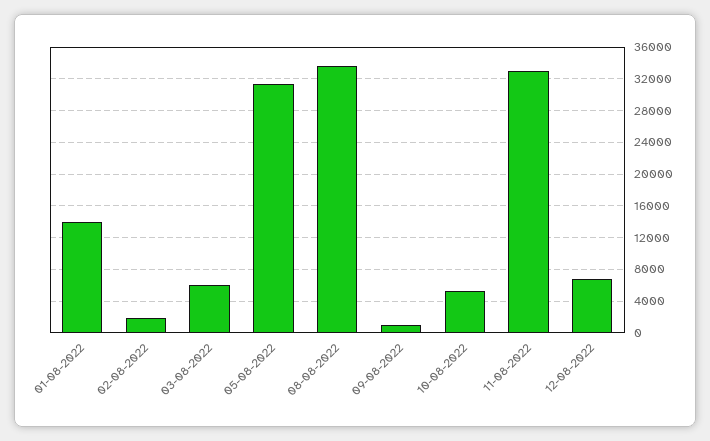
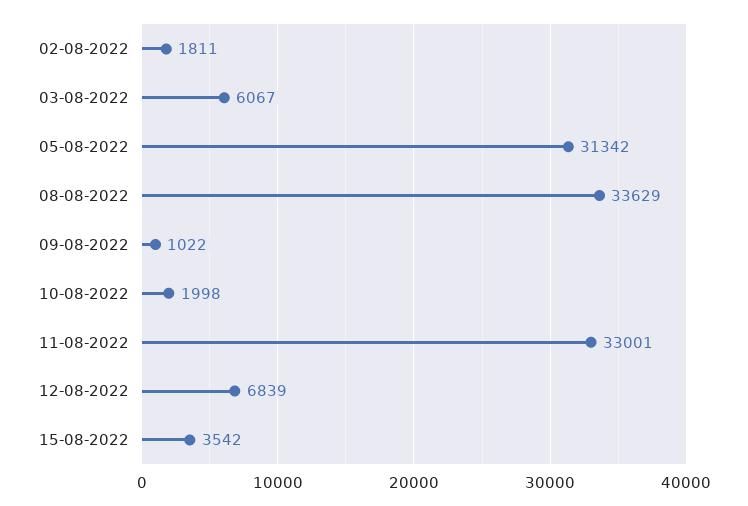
01-08-2022: 14000 -> none
10-08-2022: 5000 -> 1998
15-08-2022: none -> 3542

